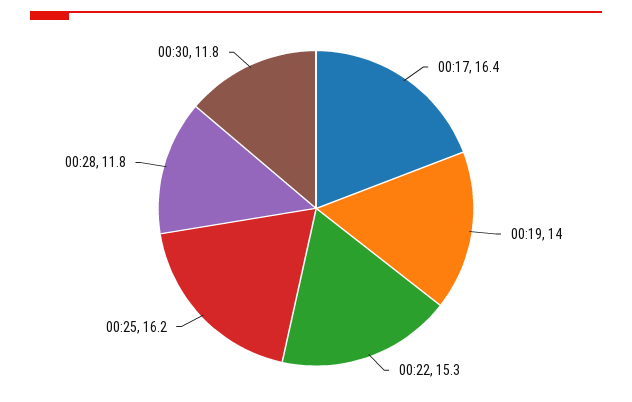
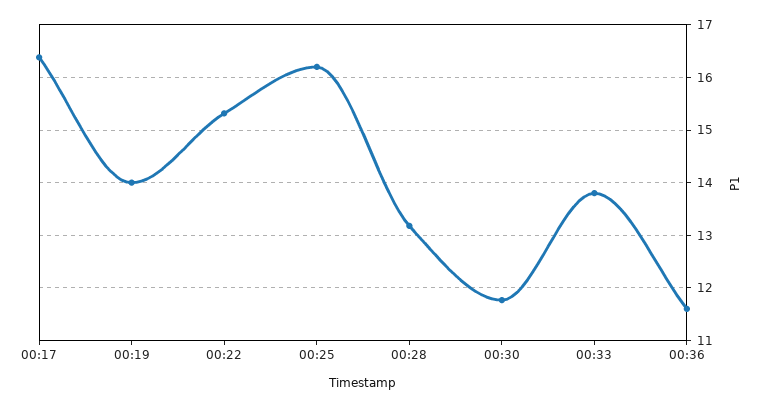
00:28: 11.8 -> 13.2
00:33: none -> 13.8
00:36: none -> 11.6

